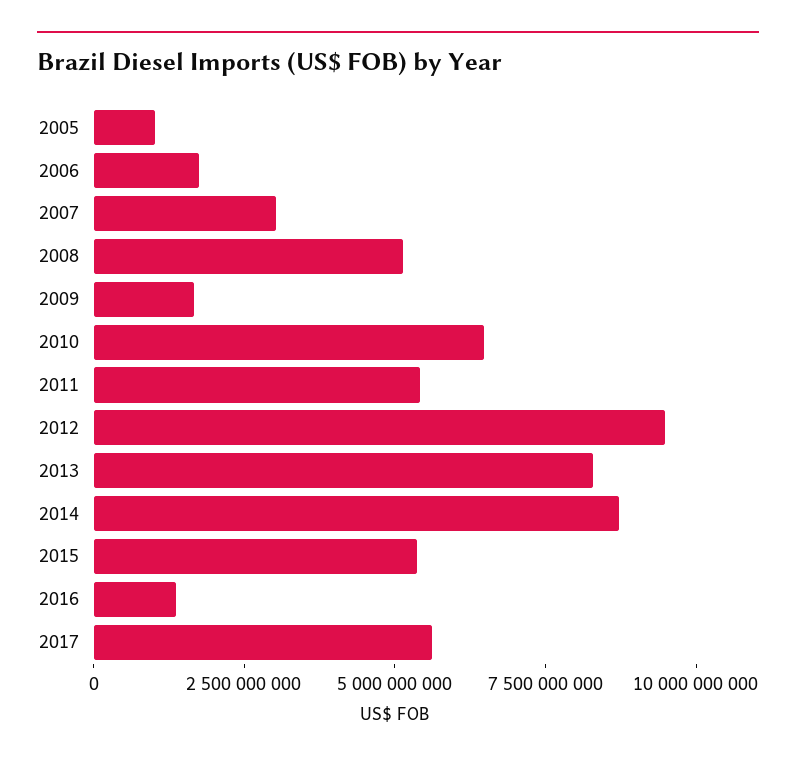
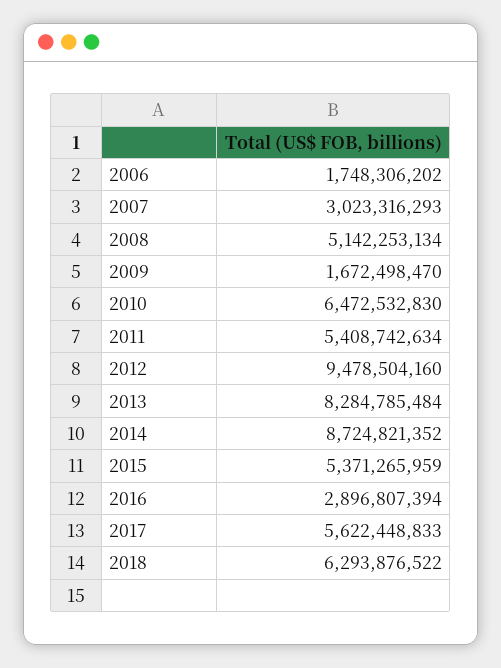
2005: 1000000000 -> none
2016: 1500000000 -> 2896807394
2018: none -> 6293876522

